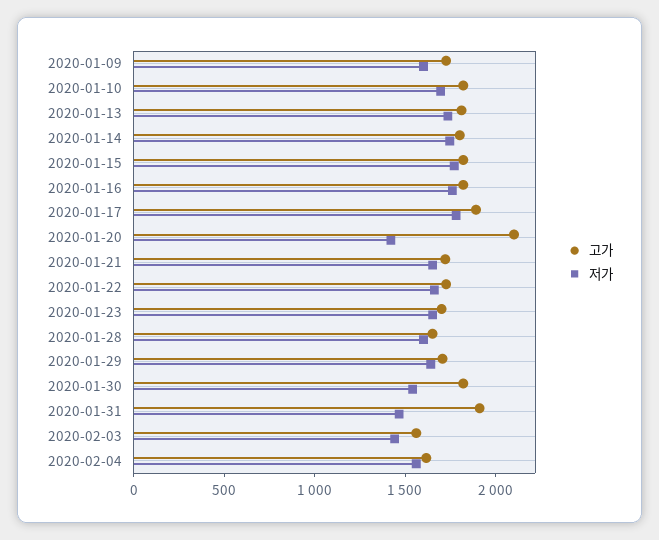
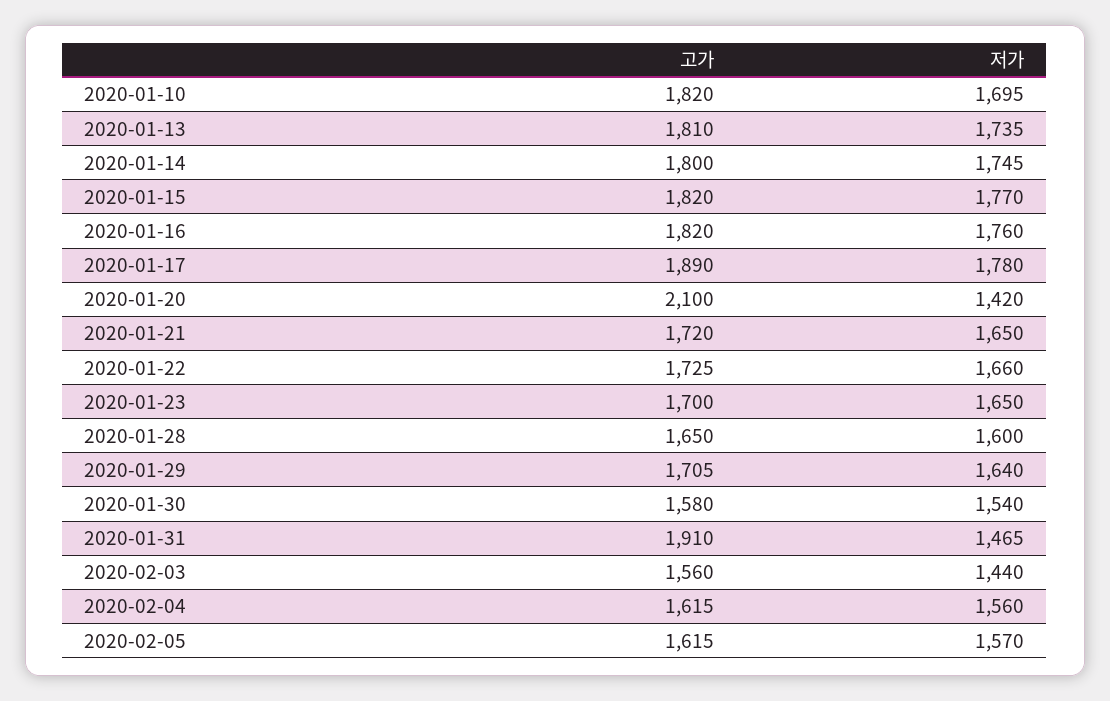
고가, 2020-01-09: 1700 -> none
저가, 2020-01-09: 1600 -> none
고가, 2020-01-30: 1800 -> 1580
고가, 2020-02-05: none -> 1615
저가, 2020-02-05: none -> 1570

